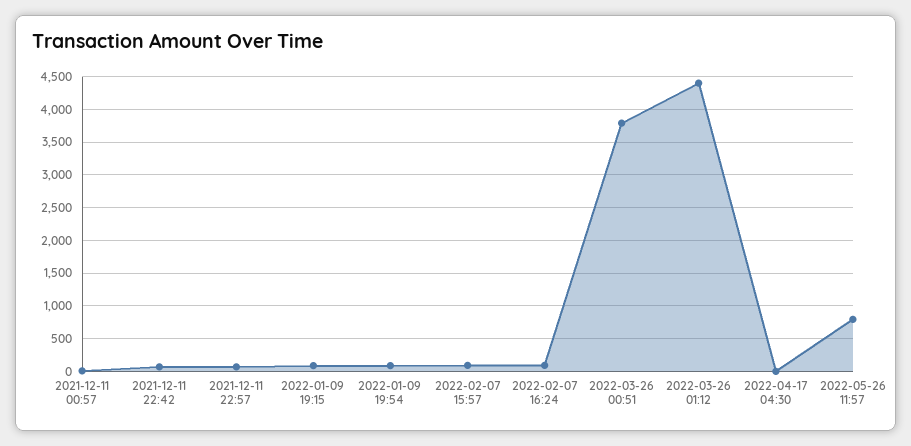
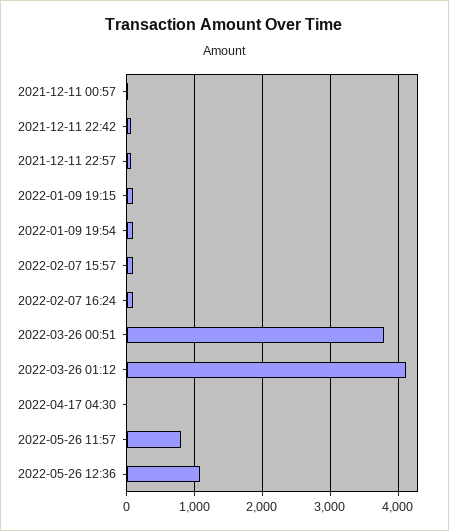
2022-03-26 01:12: 4400 -> 4100
2022-05-26 12:36: none -> 1100

